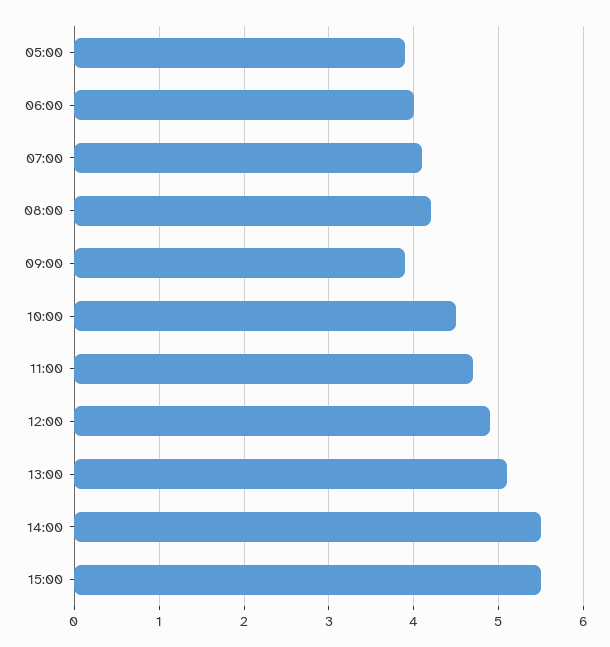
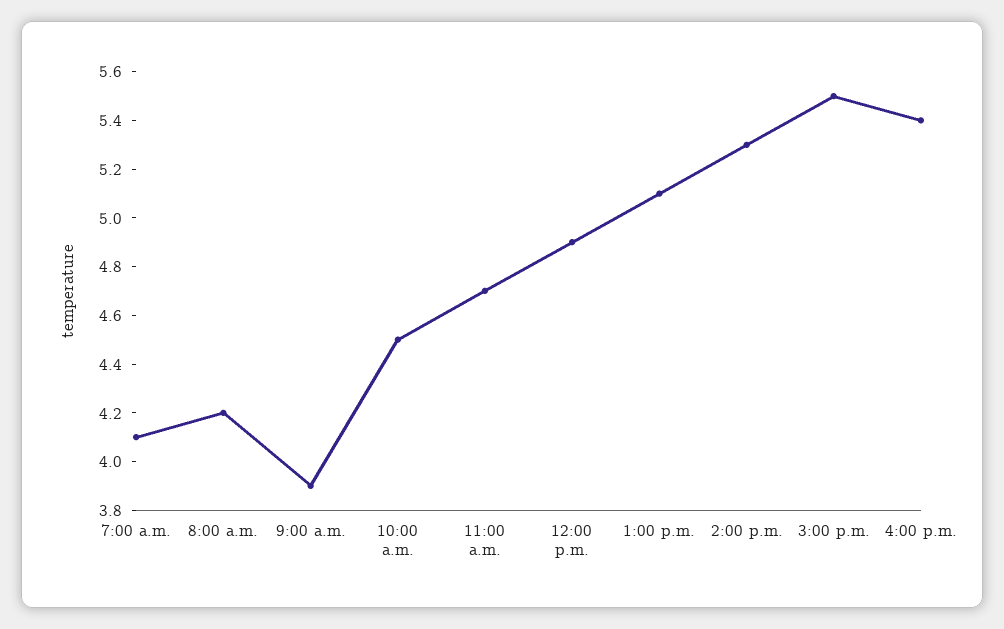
05:00: 3.9 -> none
06:00: 4 -> none
14:00: 5.5 -> 5.3
4:00 p.m.: none -> 5.4

